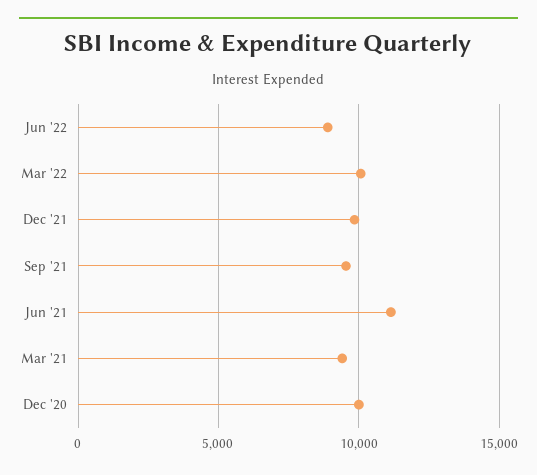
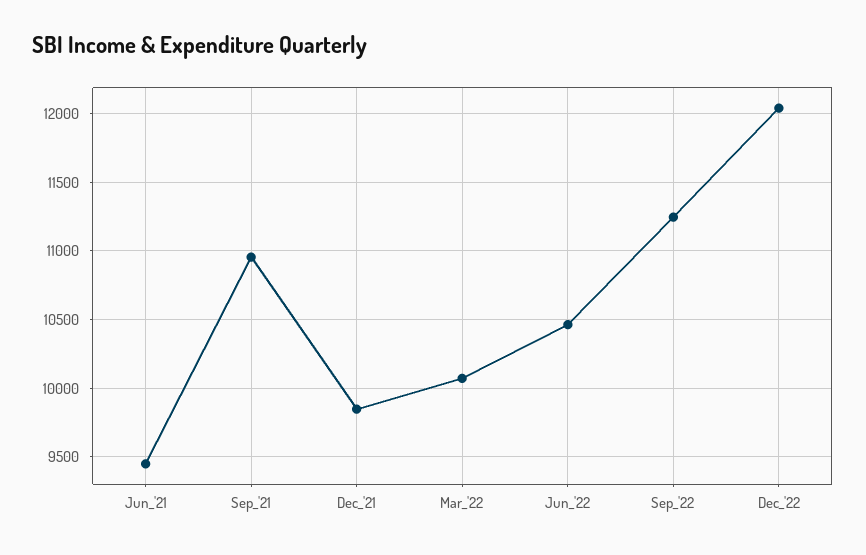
Jun '22: 9000 -> 10450
Sep '21: 9500 -> 10950
Jun '21: 11000 -> 9450
Mar '21: 9500 -> none
Dec '20: 10000 -> none
Sep_'22: none -> 11250
Dec_'22: none -> 12050

